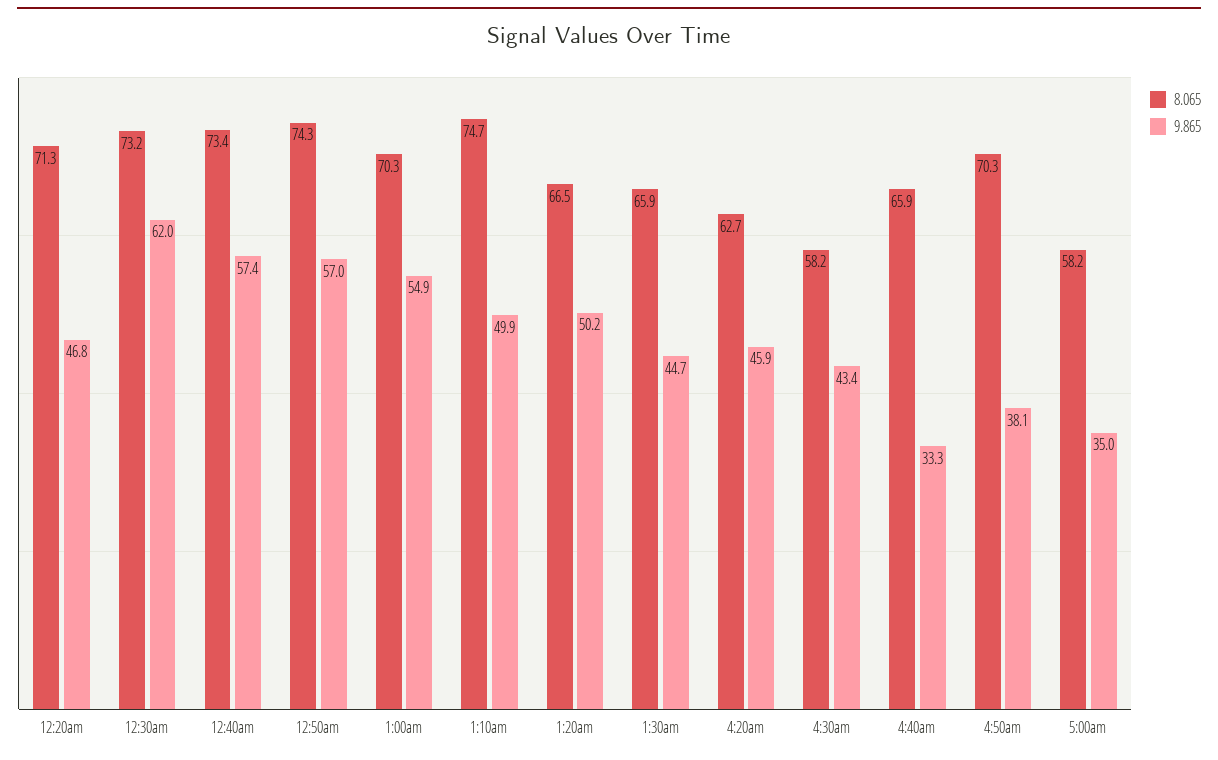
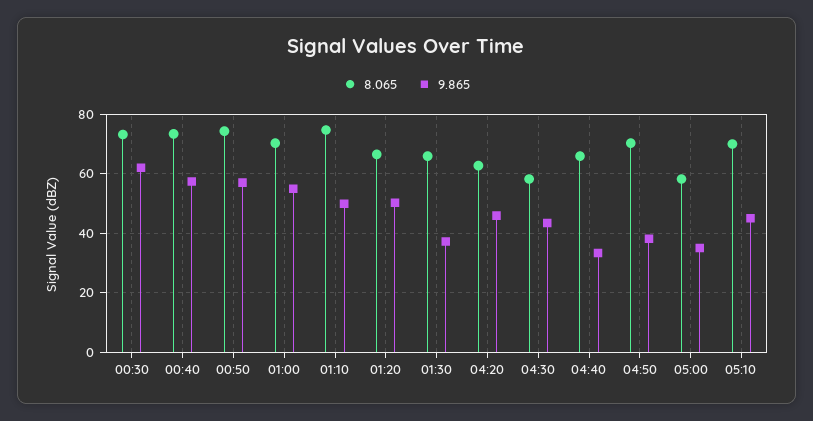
8.065, 12:20am: 71.3 -> none
9.865, 12:20am: 46.8 -> none
9.865, 1:30am: 44.7 -> 37.5
8.065, 05:10: none -> 70
9.865, 05:10: none -> 45

